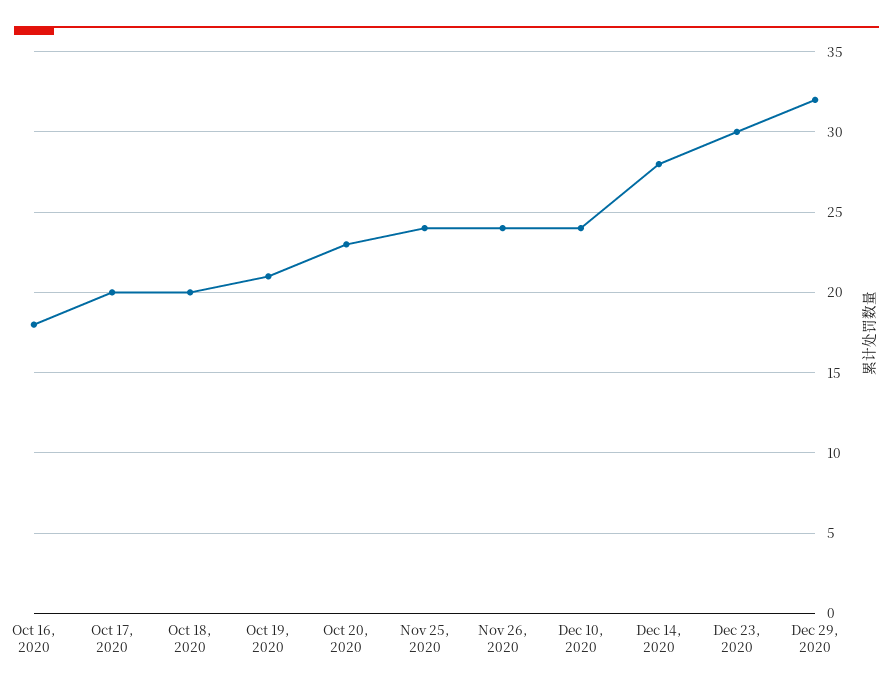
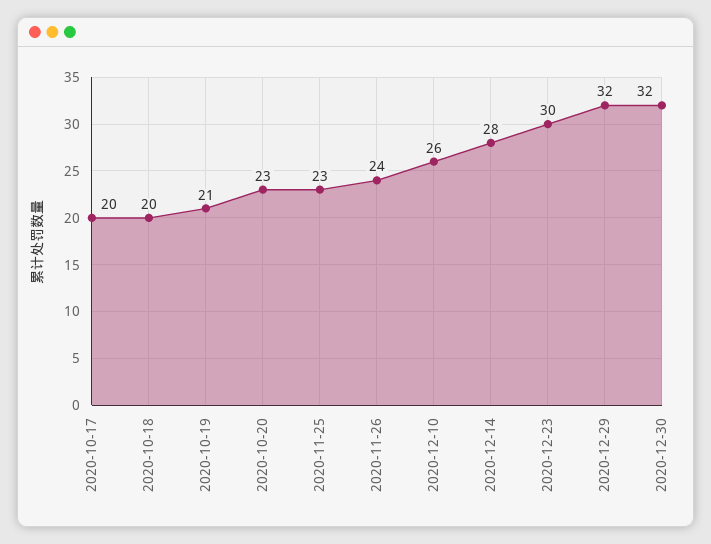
Oct 16, 2020: 18 -> none
Nov 25, 2020: 24 -> 23
Dec 10, 2020: 24 -> 26
2020-12-30: none -> 32

